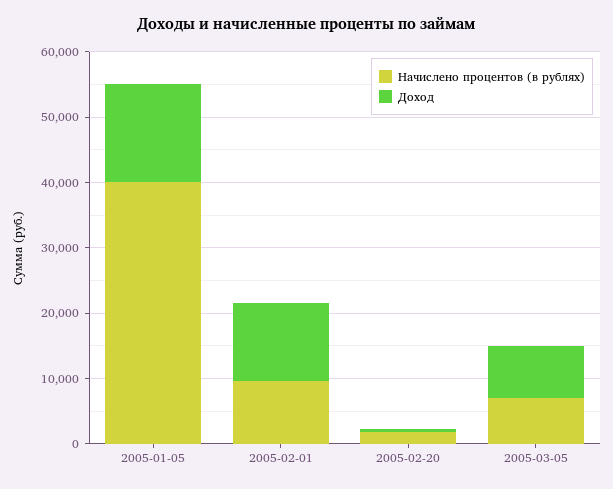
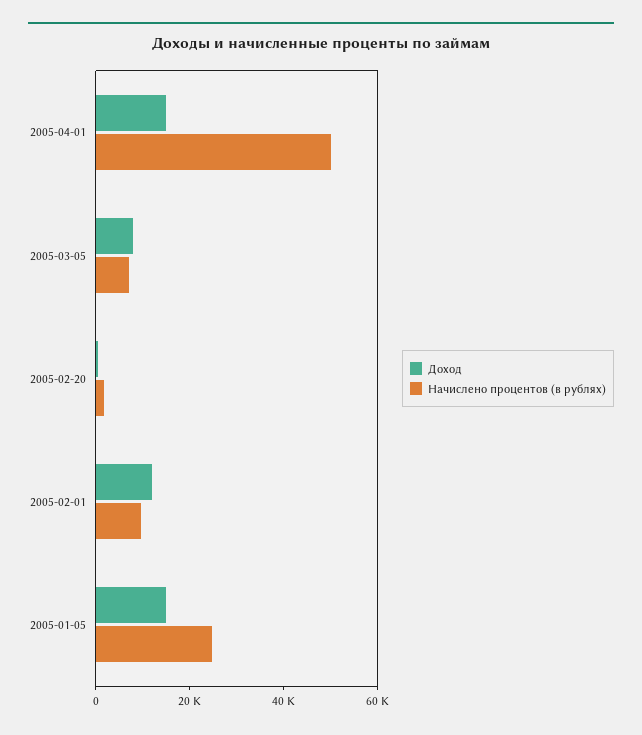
Начислено процентов (в рублях), 2005-01-05: 40000 -> 25000
Доход, 2005-04-01: none -> 15000
Начислено процентов (в рублях), 2005-04-01: none -> 50000

